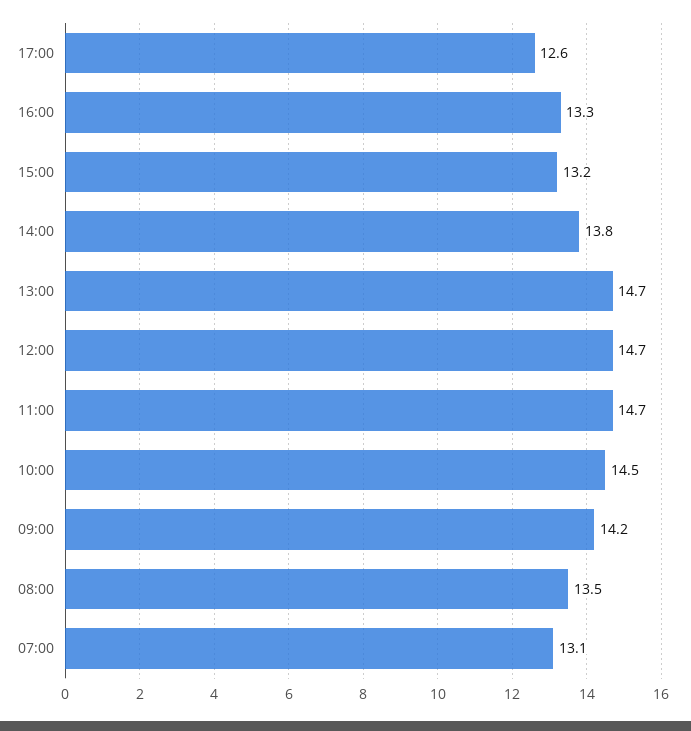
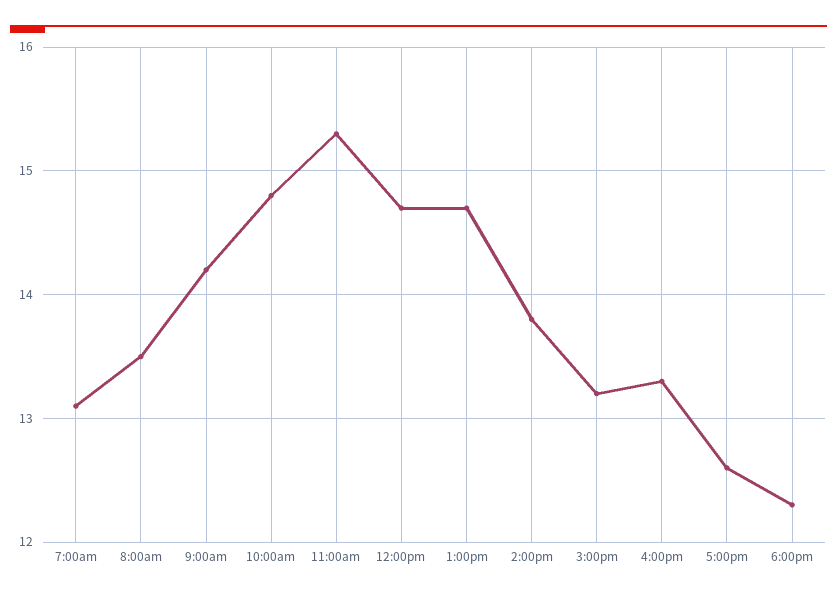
11:00: 14.7 -> 15.3
10:00: 14.5 -> 14.8
6:00pm: none -> 12.3

